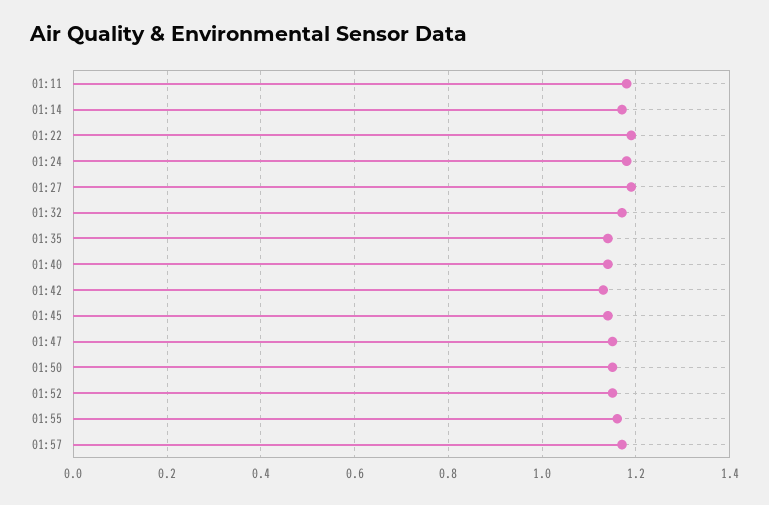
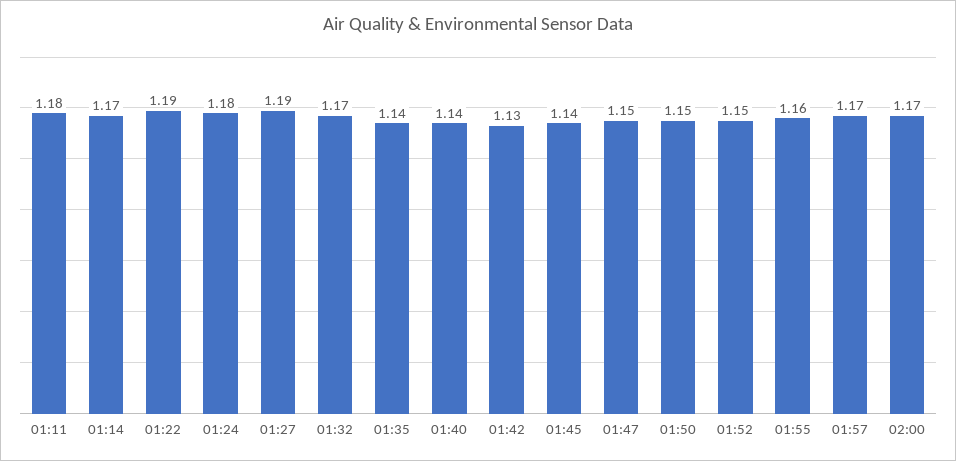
02:00: none -> 1.17

